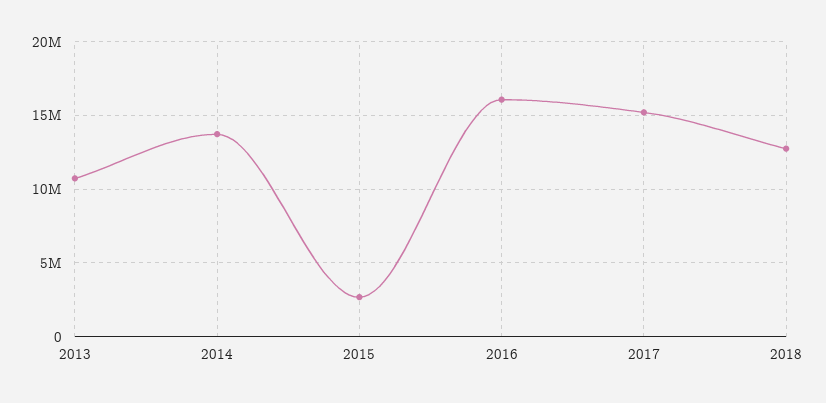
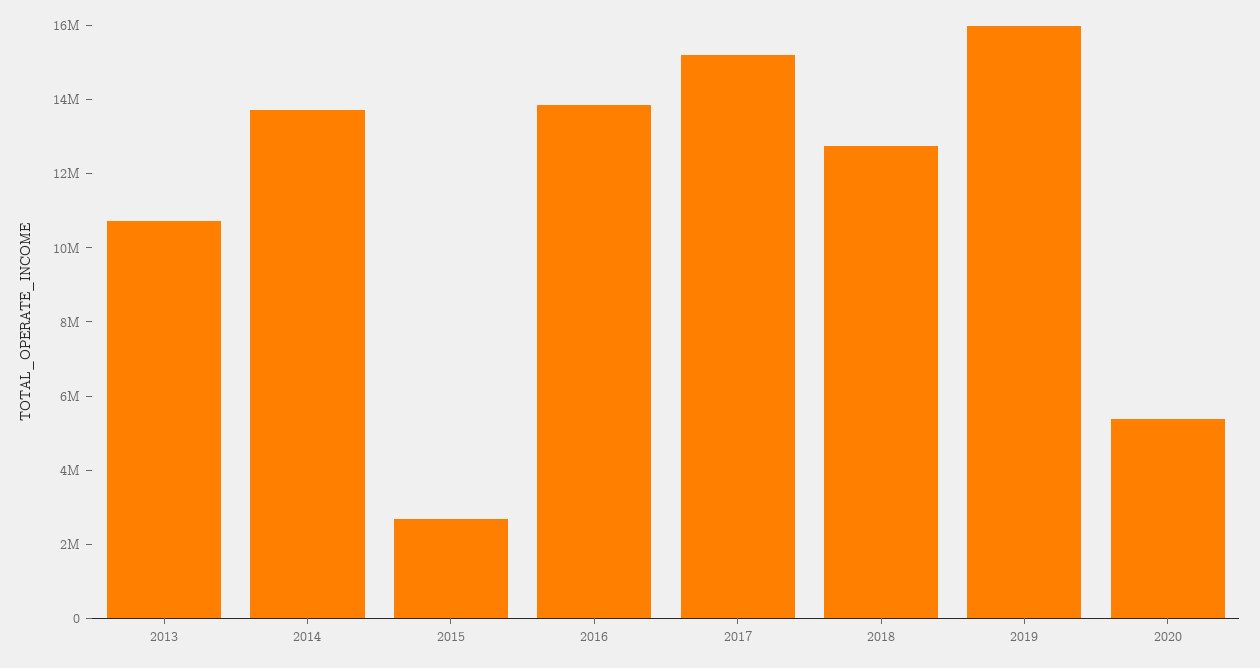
2016: 16000000 -> 14000000
2019: none -> 16000000
2020: none -> 5500000

